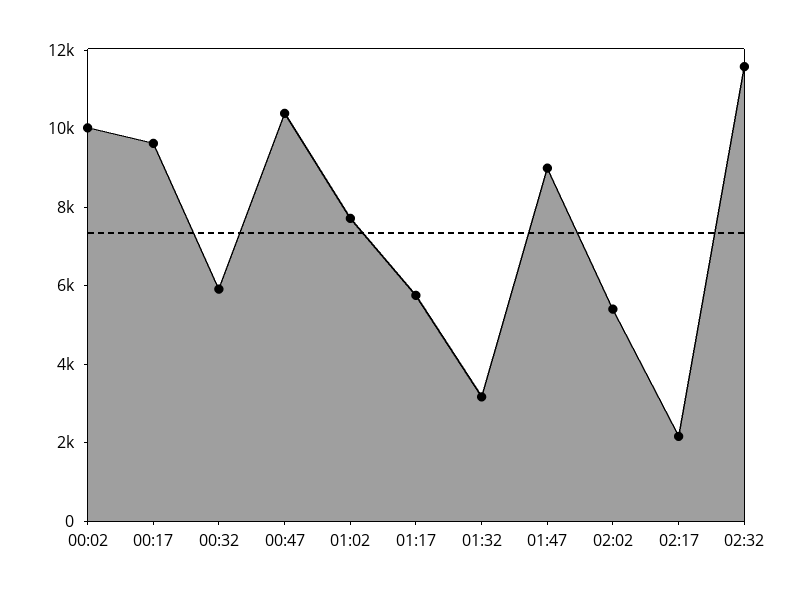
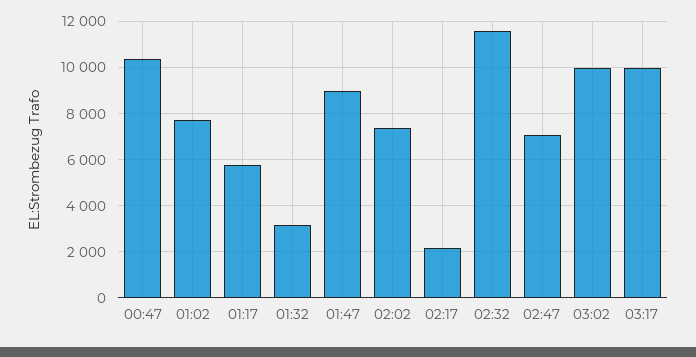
00:02: 10000 -> none
00:17: 9500 -> none
00:32: 6000 -> none
02:02: 5500 -> 7500
02:47: none -> 7000
03:02: none -> 10000
03:17: none -> 10000

